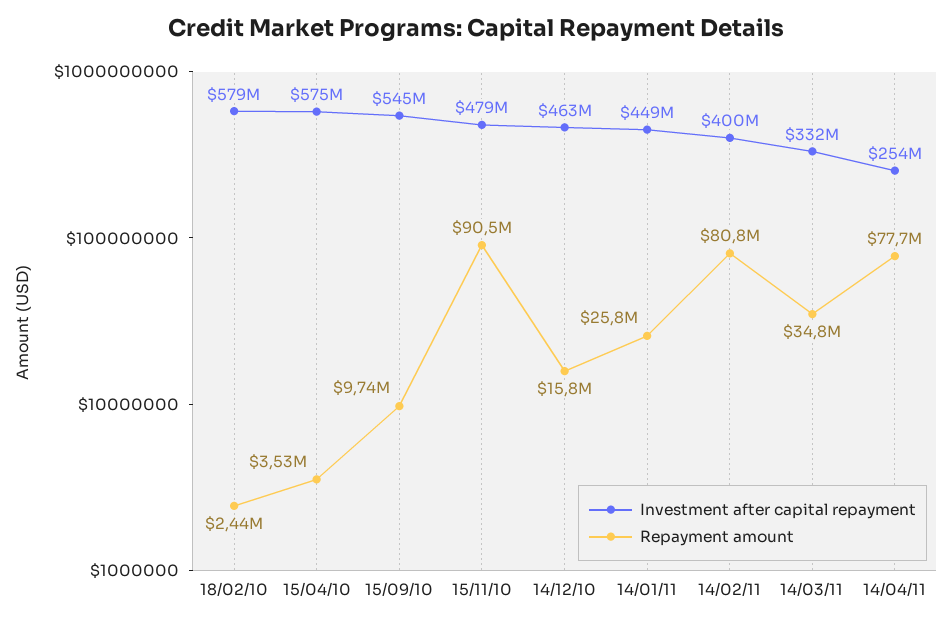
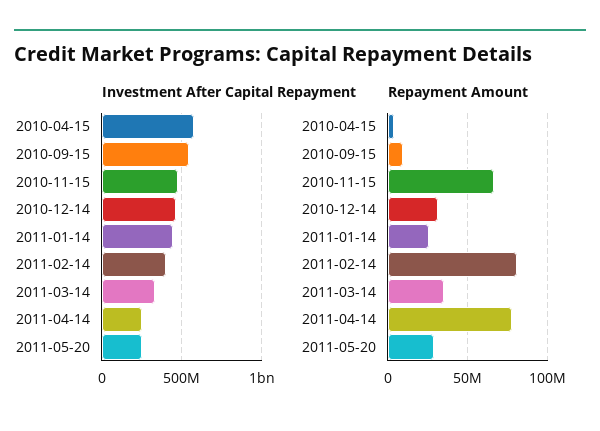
Investment after capital repayment, 18/02/10: 579000000 -> none
Repayment amount, 18/02/10: 2440000 -> none
Repayment amount, 15/11/10: 90500000 -> 65000000
Repayment amount, 14/12/10: 15800000 -> 30000000
Investment after capital repayment, 2011-05-20: none -> 250000000
Repayment amount, 2011-05-20: none -> 30000000

